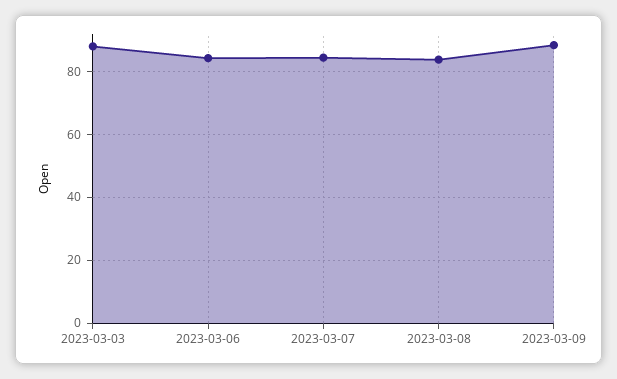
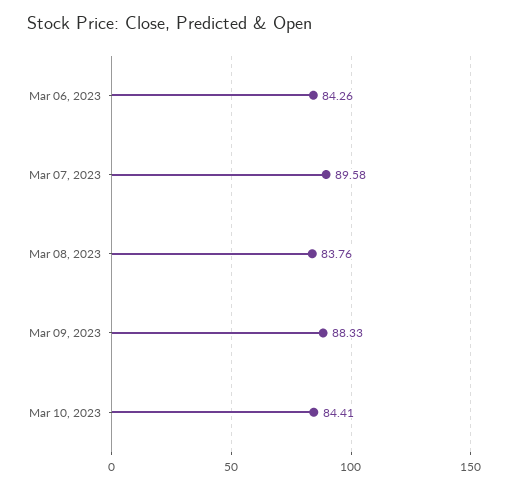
2023-03-03: 88 -> none
2023-03-07: 84 -> 89.58
Mar 10, 2023: none -> 84.41

